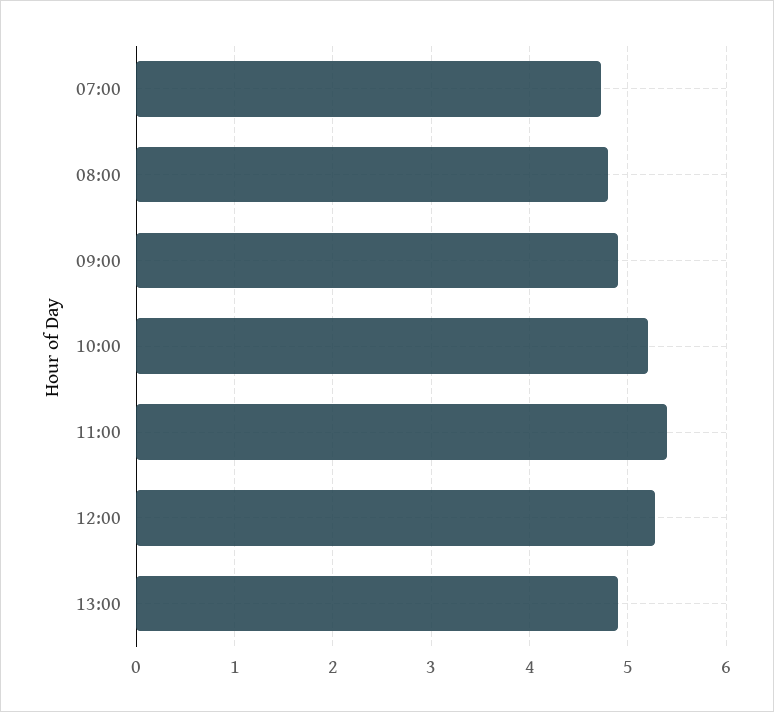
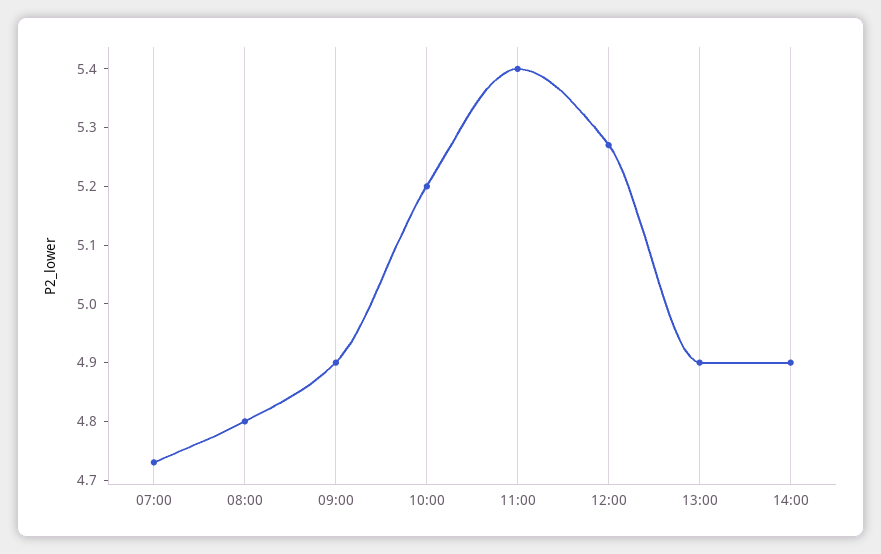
14:00: none -> 4.9

